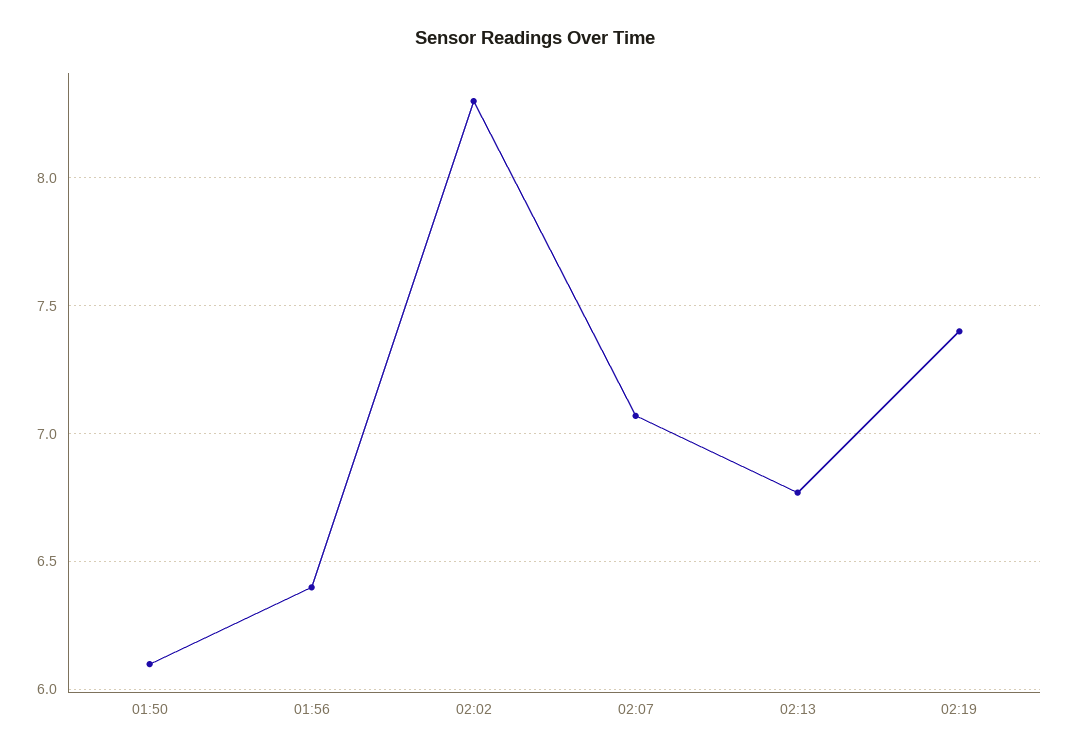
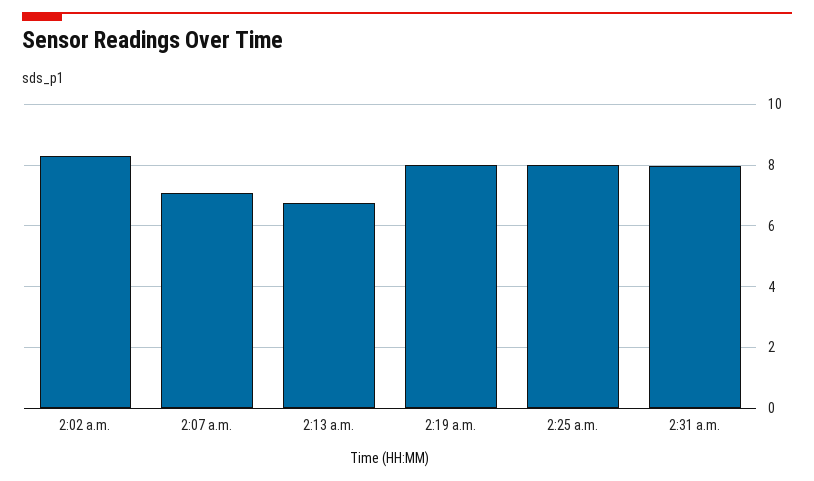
01:50: 6.1 -> none
01:56: 6.4 -> none
02:19: 7.4 -> 8
2:25 a.m.: none -> 8
2:31 a.m.: none -> 8

